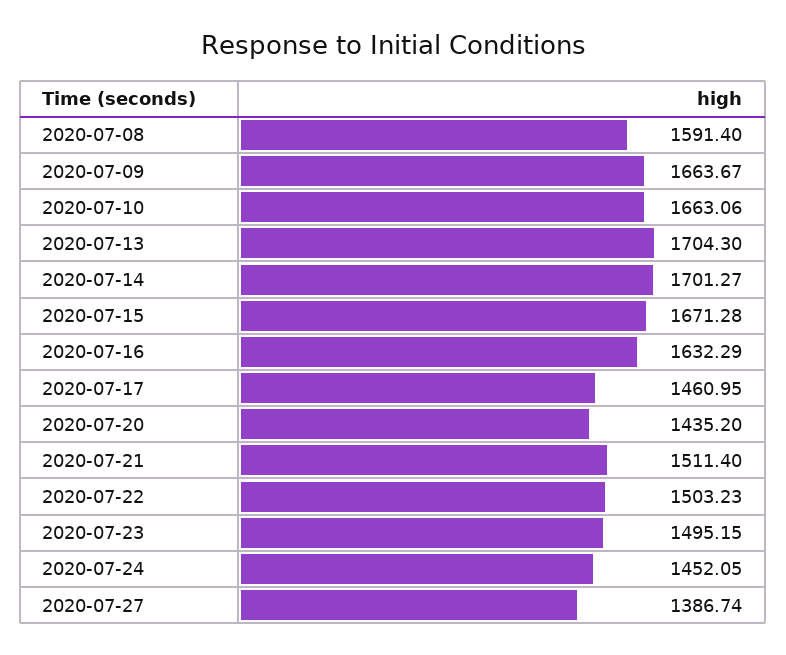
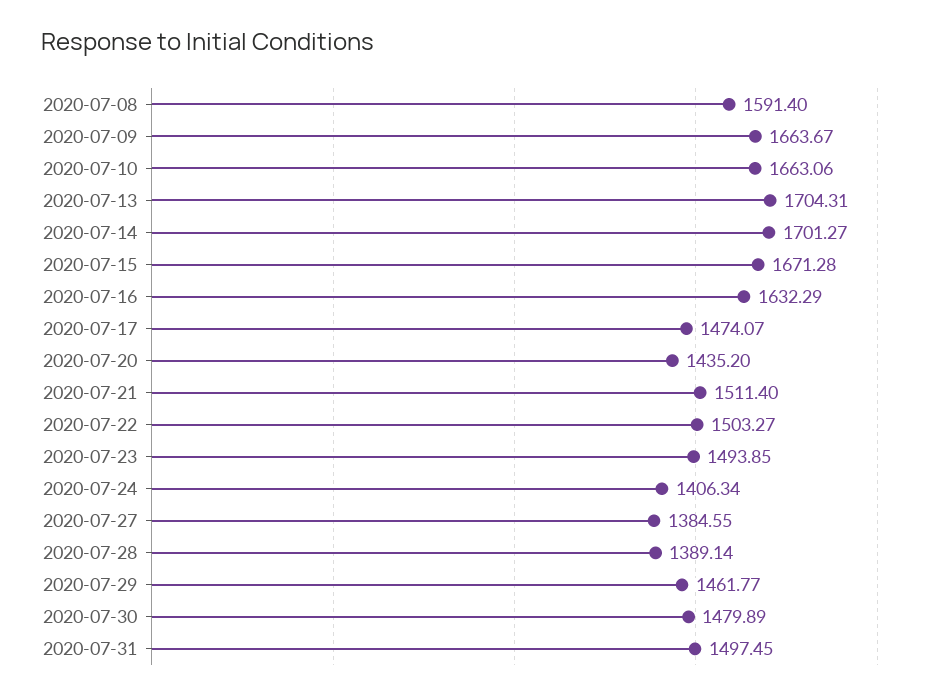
2020-07-13: 1704.3 -> 1704.31
2020-07-17: 1460.95 -> 1474.07
2020-07-22: 1503.23 -> 1503.27
2020-07-23: 1495.15 -> 1493.85
2020-07-24: 1452.05 -> 1406.34
2020-07-27: 1386.74 -> 1384.55
2020-07-28: none -> 1389.14
2020-07-29: none -> 1461.77
2020-07-30: none -> 1479.89
2020-07-31: none -> 1497.45

